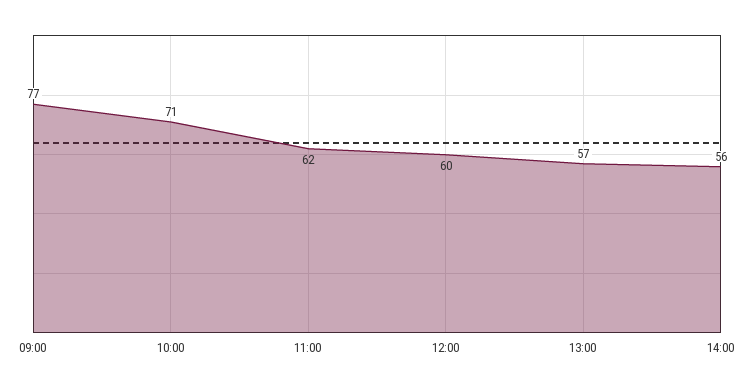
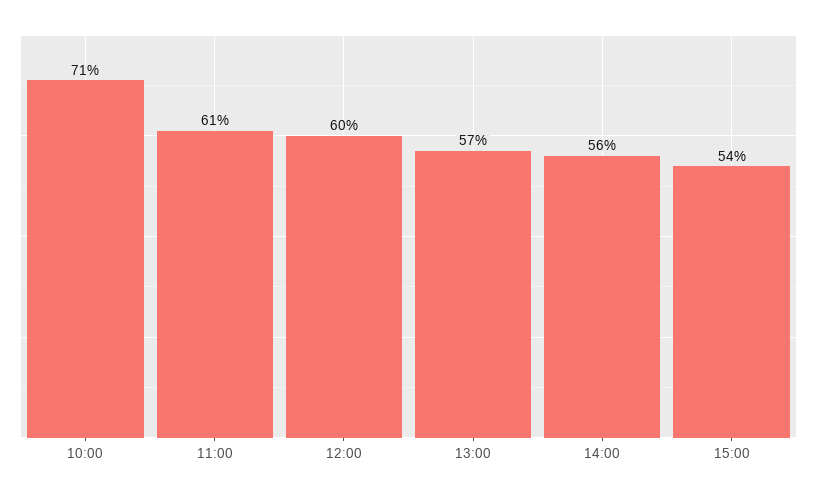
09:00: 77 -> none
11:00: 62 -> 61
15:00: none -> 54

